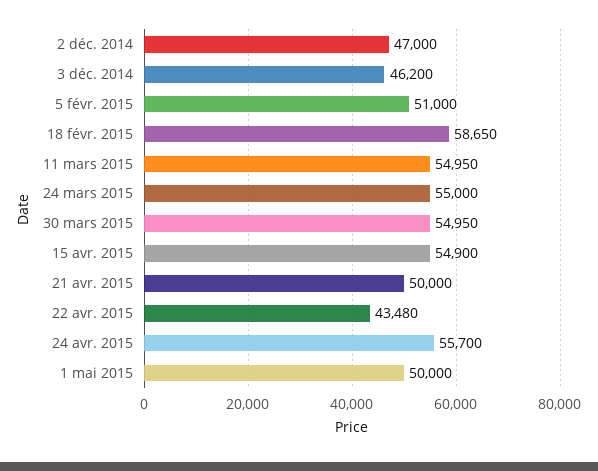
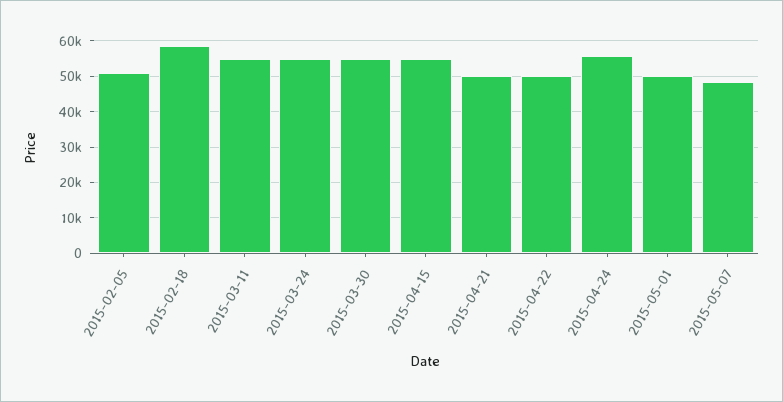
2 déc. 2014: 47000 -> none
3 déc. 2014: 46200 -> none
22 avr. 2015: 43480 -> 50000
2015-05-07: none -> 48000

